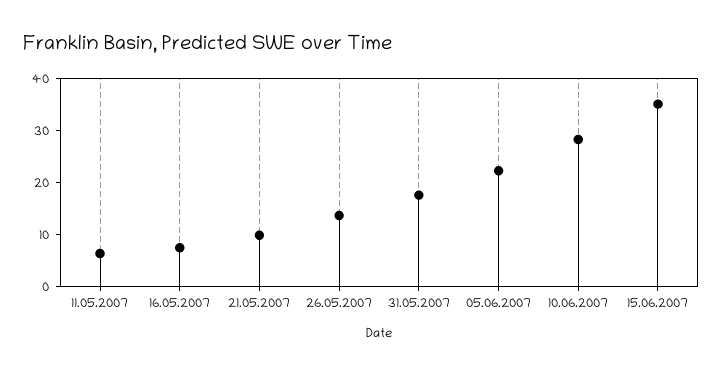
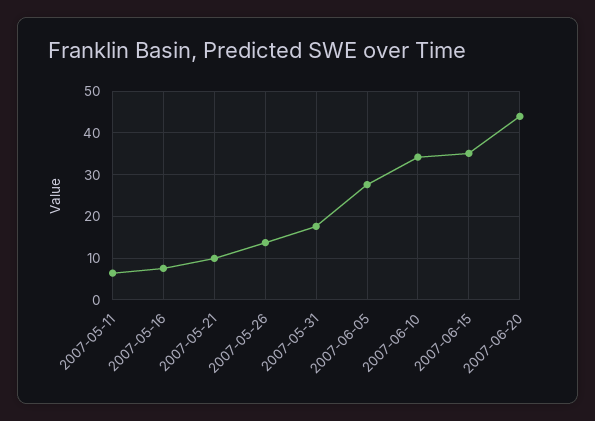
05.06.2007: 22 -> 28
10.06.2007: 28 -> 34
2007-06-20: none -> 44

